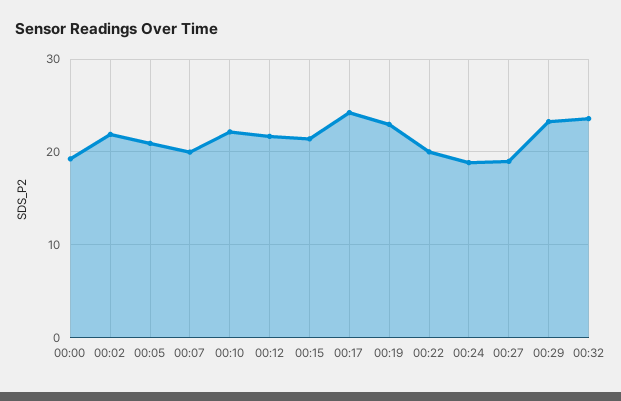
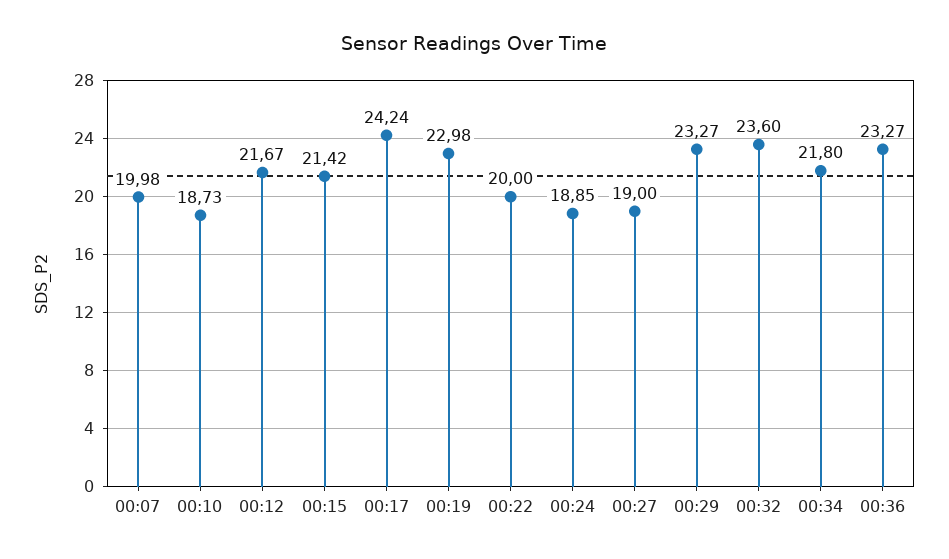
00:00: 19 -> none
00:02: 22 -> none
00:05: 21 -> none
00:10: 22 -> 18.73
00:34: none -> 21.8
00:36: none -> 23.27

